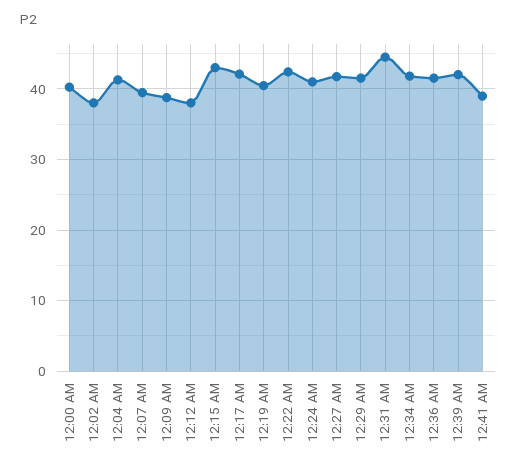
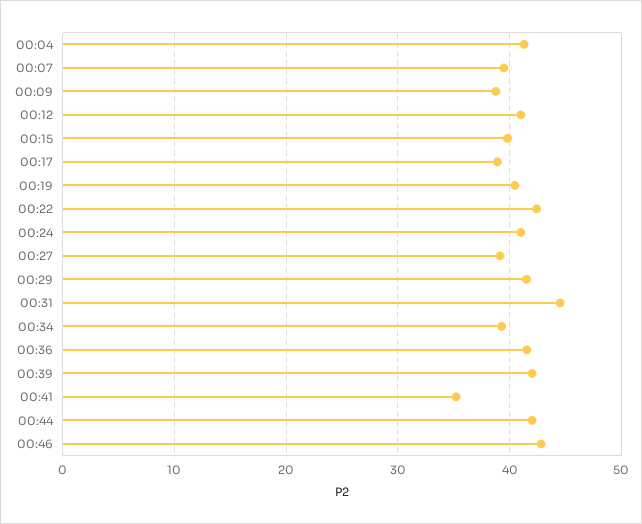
12:00 AM: 40 -> none
12:02 AM: 38 -> none
12:12 AM: 38 -> 41
12:15 AM: 43 -> 40
12:17 AM: 42 -> 39
12:27 AM: 42 -> 39
12:34 AM: 42 -> 39
12:41 AM: 39 -> 35
00:44: none -> 42
00:46: none -> 43

